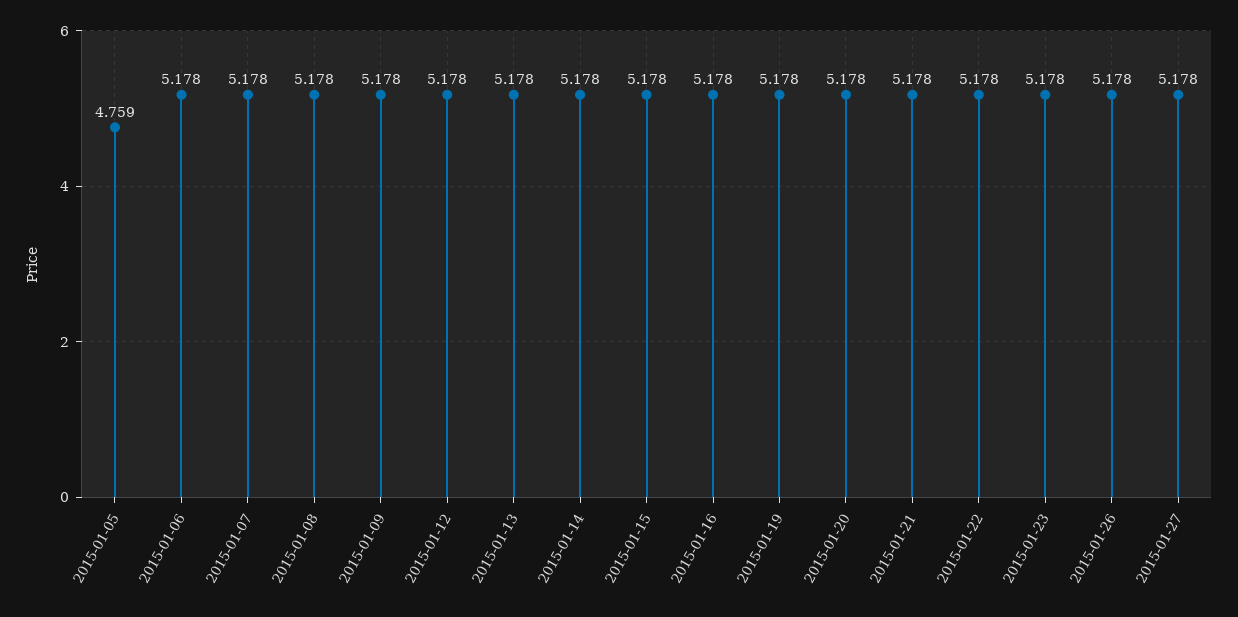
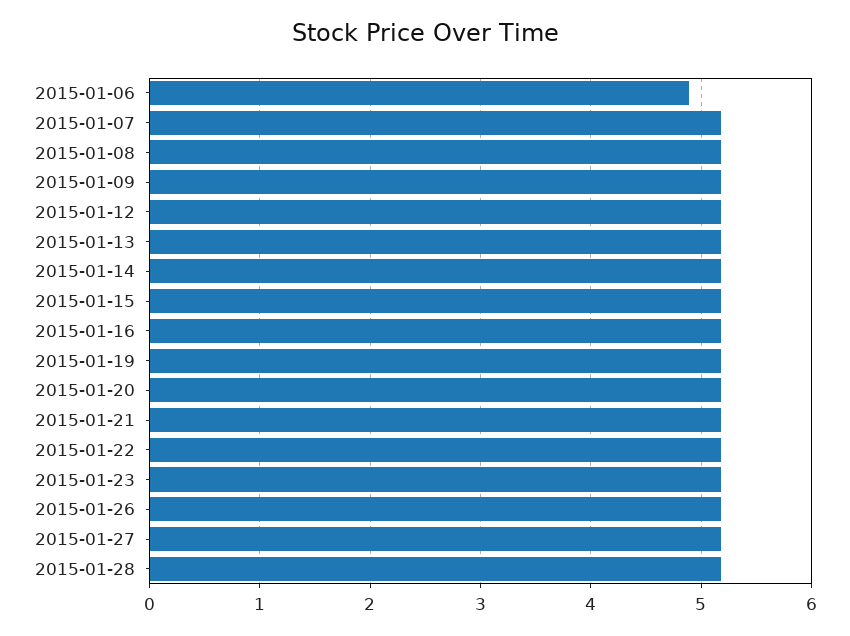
2015-01-05: 4.759 -> none
2015-01-06: 5.178 -> 4.9
2015-01-28: none -> 5.2

